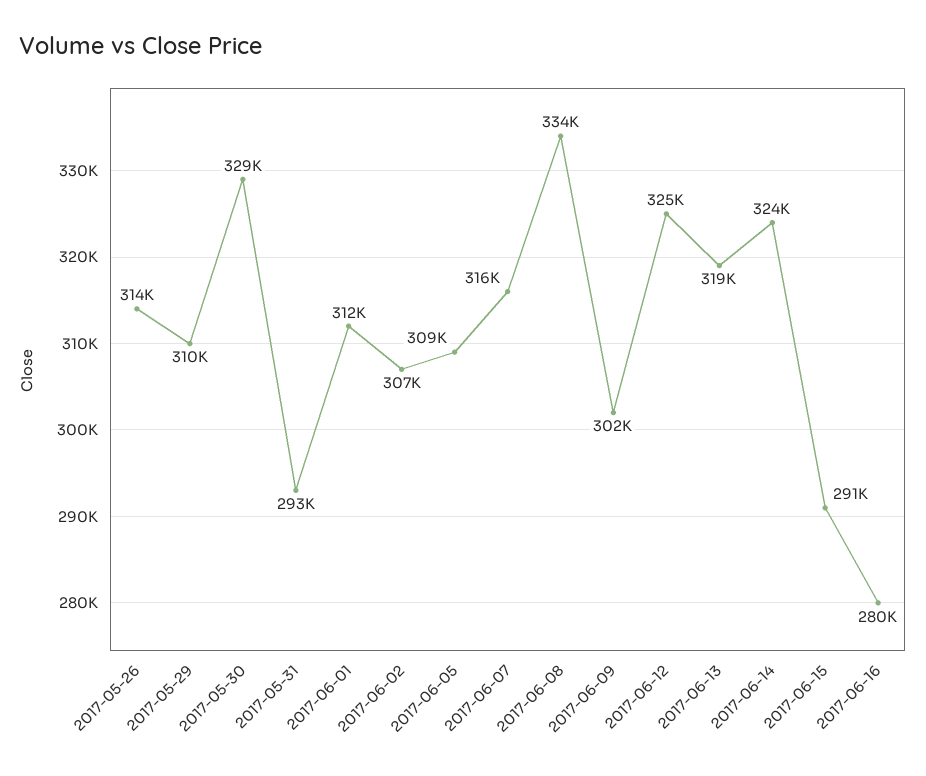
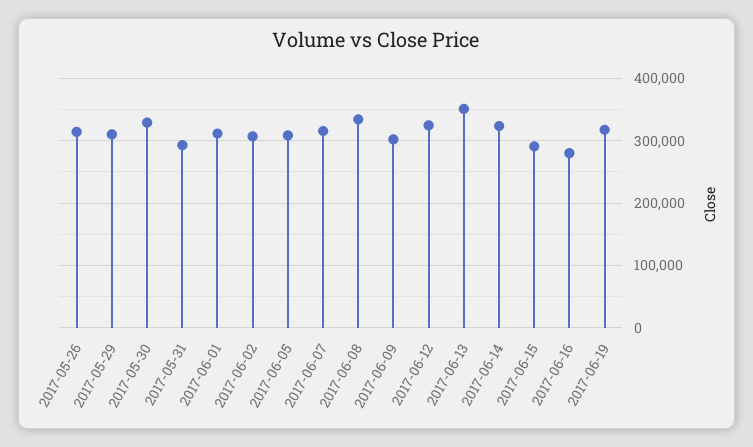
2017-06-13: 319000 -> 350000
2017-06-19: none -> 320000

